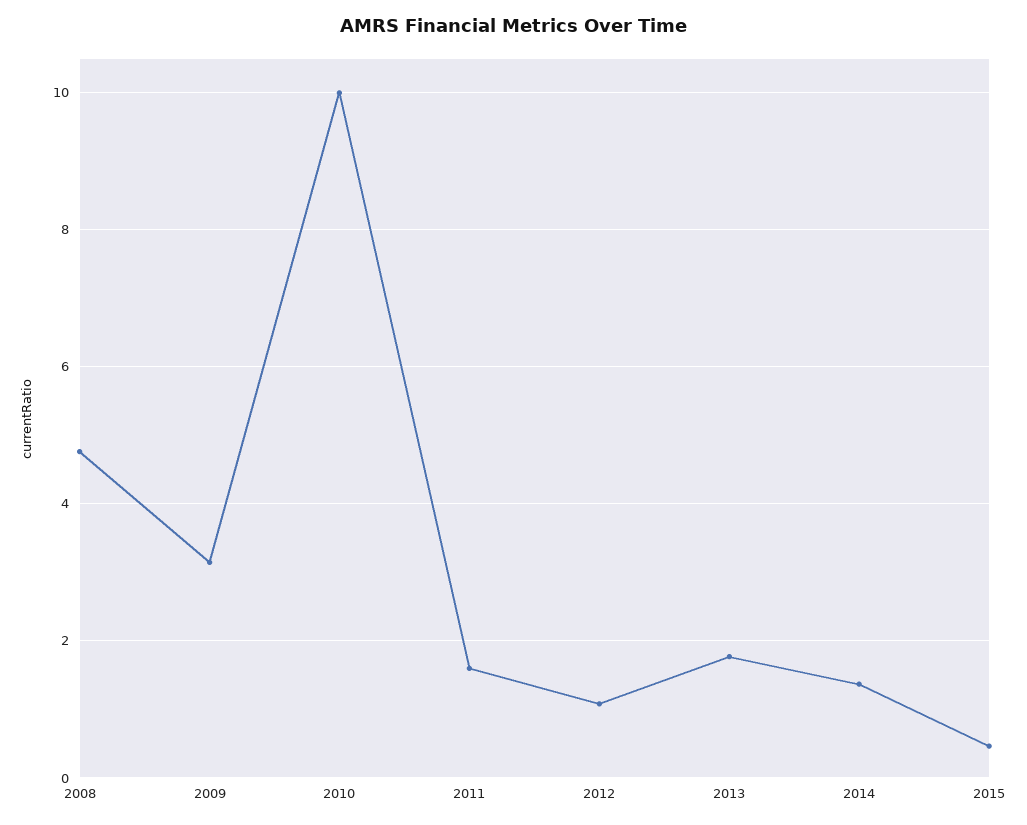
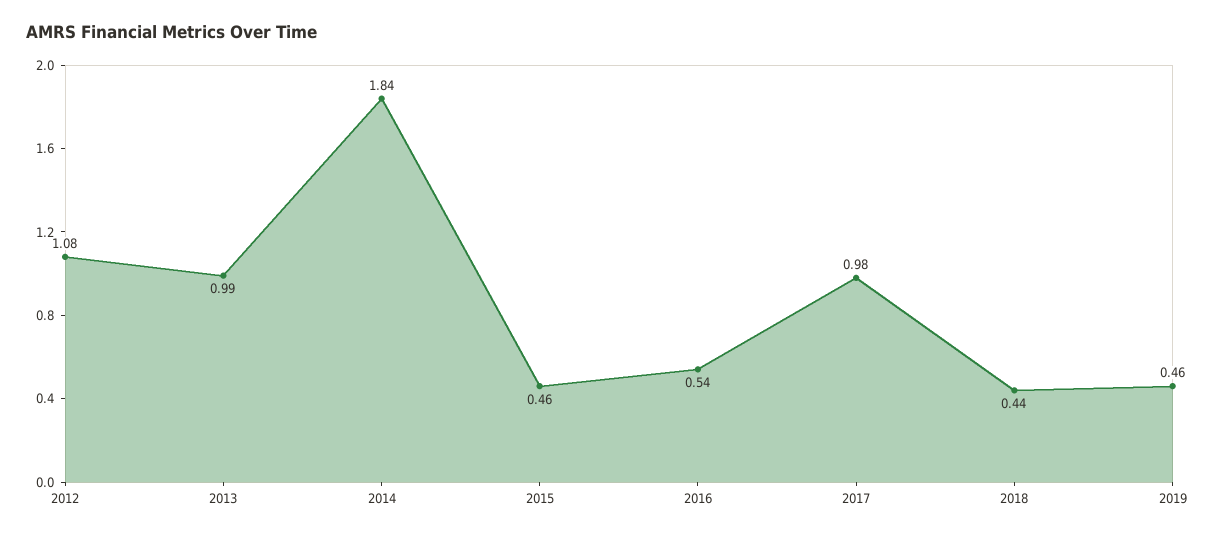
2008: 4.8 -> none
2009: 3.2 -> none
2010: 10 -> none
2011: 1.6 -> none
2013: 1.8 -> 0.99
2014: 1.4 -> 1.84
2016: none -> 0.54
2017: none -> 0.98
2018: none -> 0.44
2019: none -> 0.46

